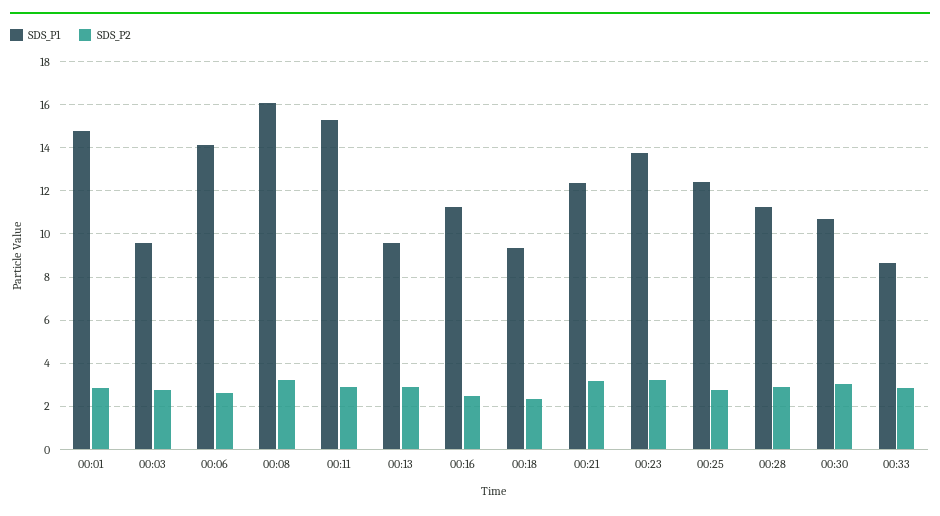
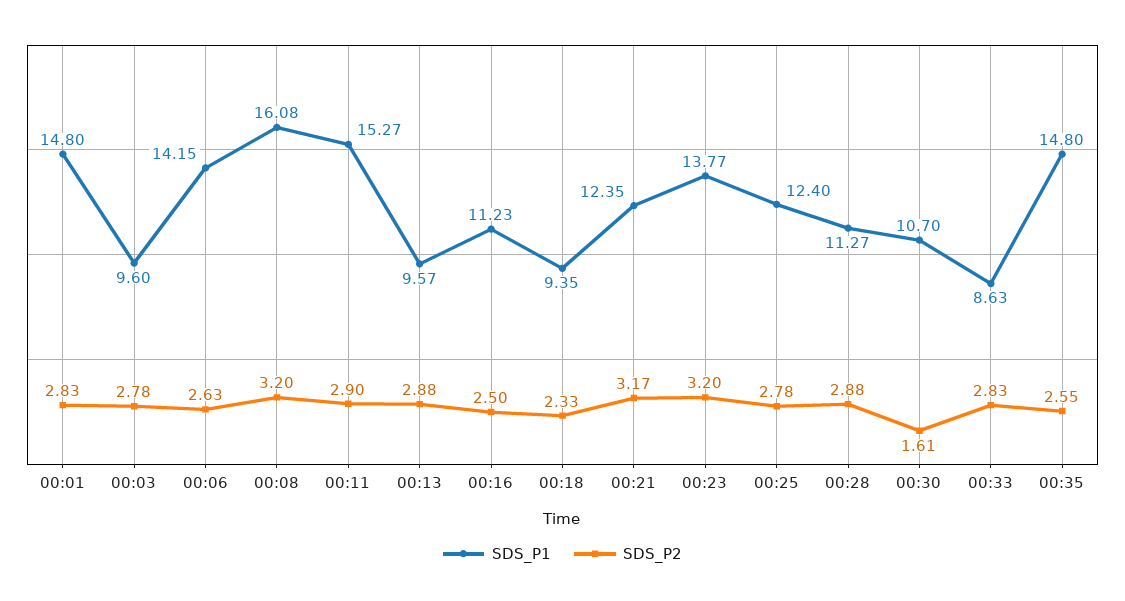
SDS_P2, 00:30: 3 -> 1.61
SDS_P1, 00:35: none -> 14.8
SDS_P2, 00:35: none -> 2.55

